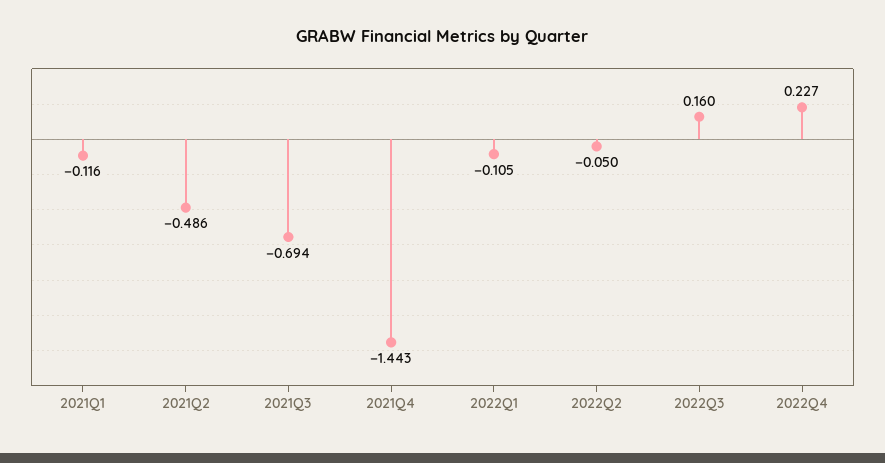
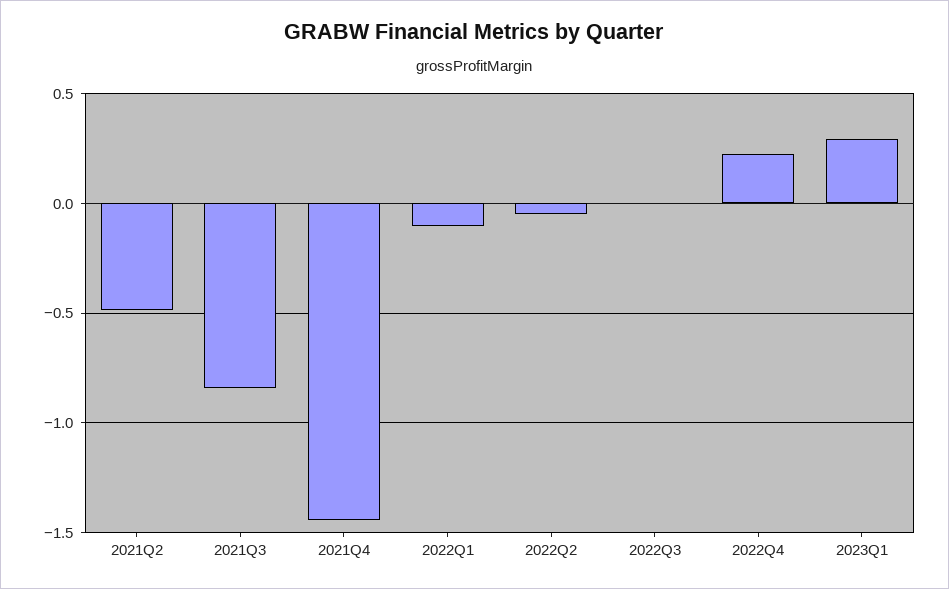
2021Q1: -0.116 -> none
2021Q3: -0.694 -> -0.85
2022Q3: 0.16 -> 0
2023Q1: none -> 0.3

